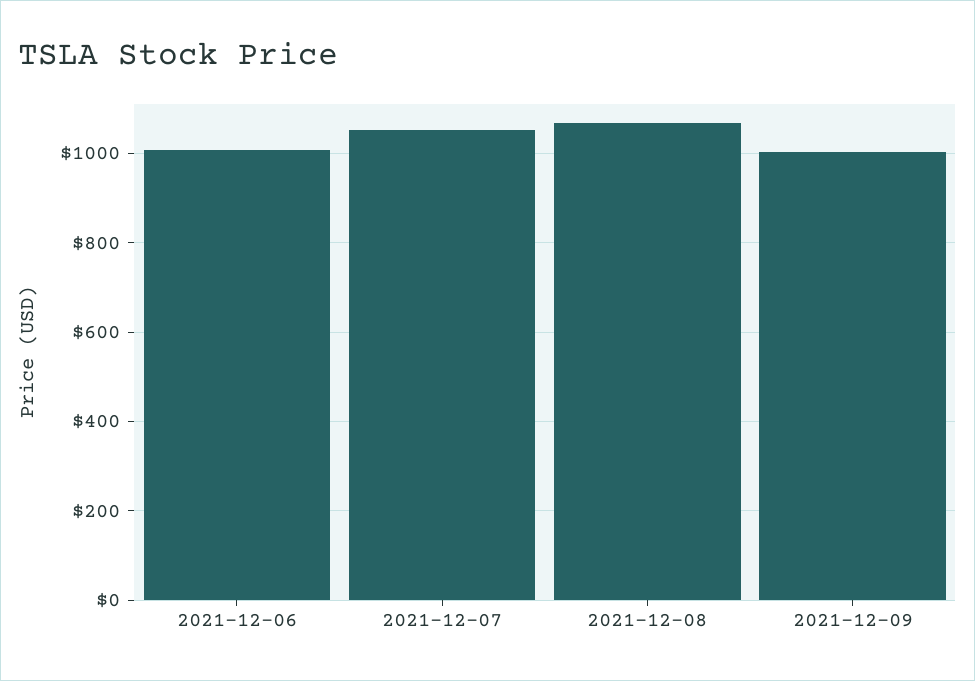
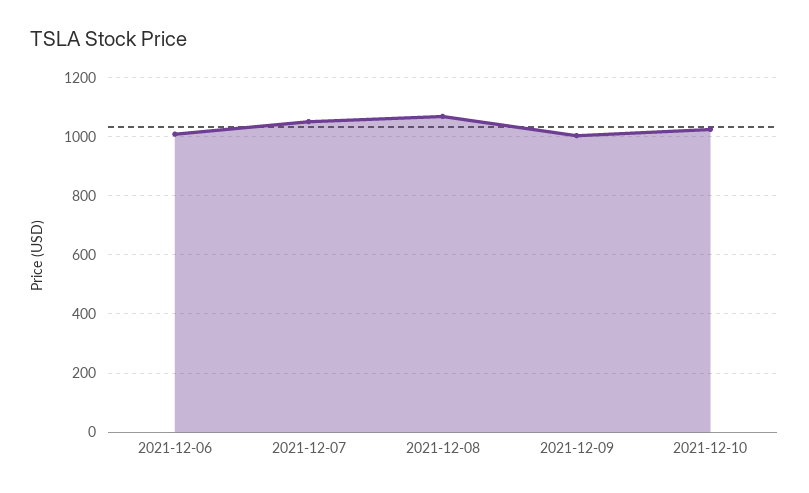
2021-12-10: none -> 1025

